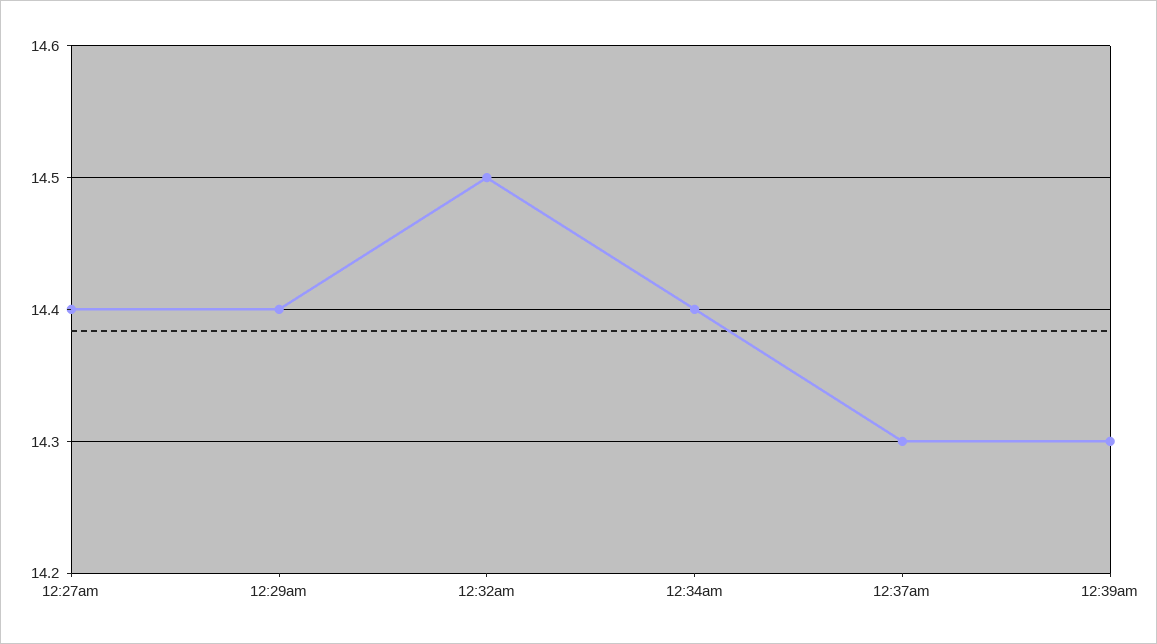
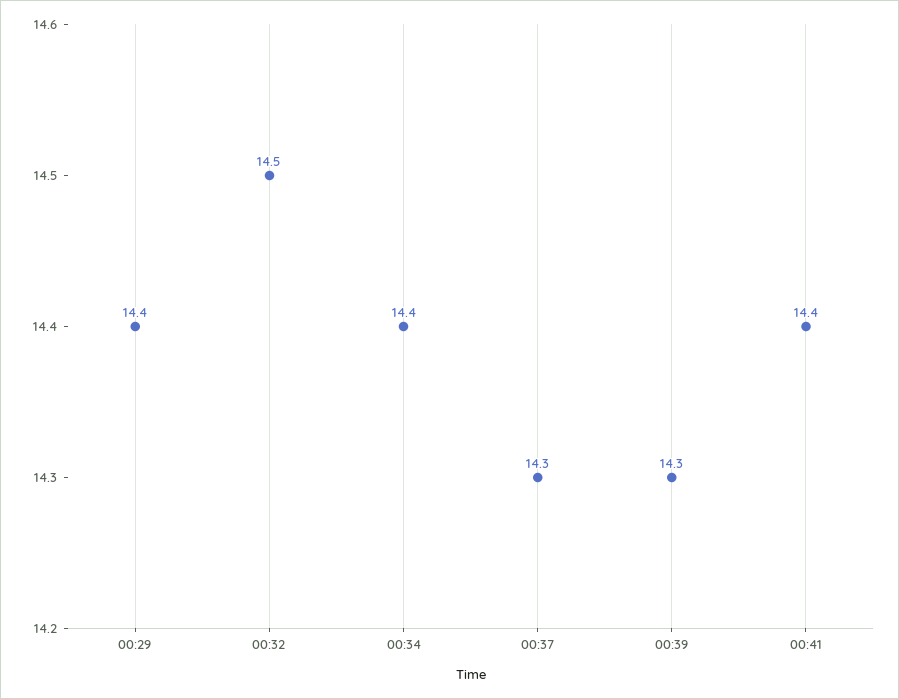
12:27am: 14.4 -> none
00:41: none -> 14.4

